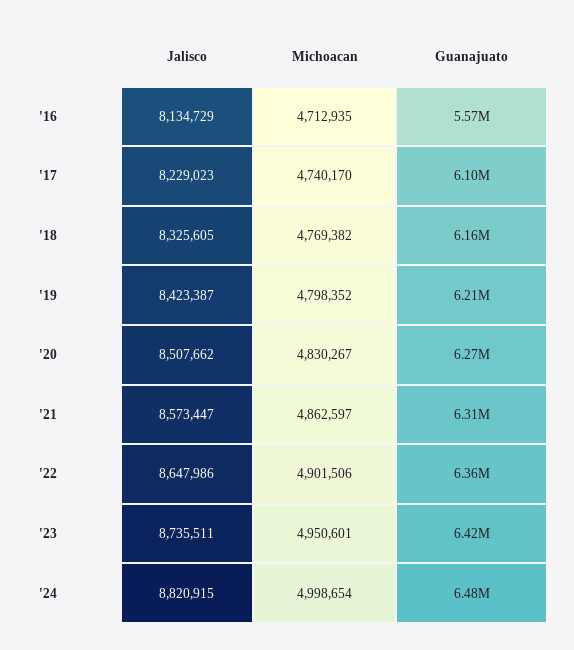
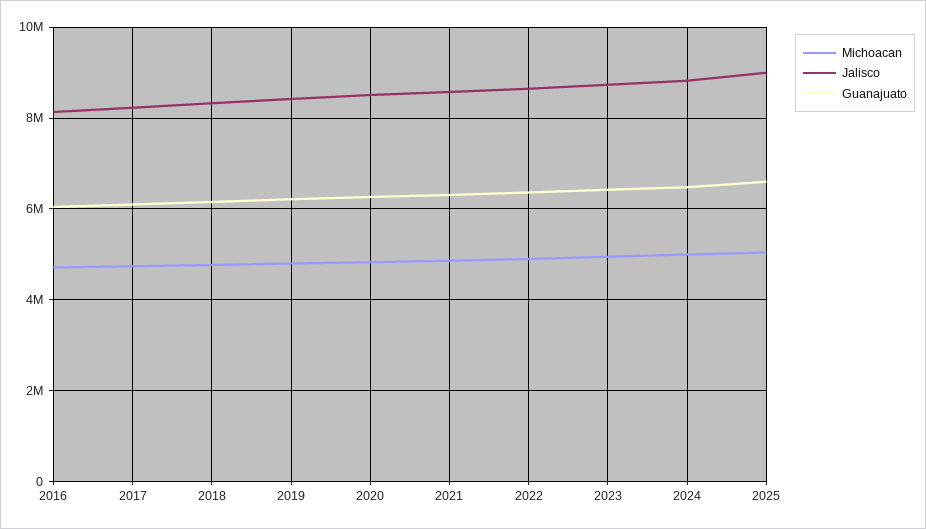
Guanajuato, '16: 5570000 -> 6000000
Michoacan, 2025: none -> 5000000
Jalisco, 2025: none -> 9000000
Guanajuato, 2025: none -> 6600000

